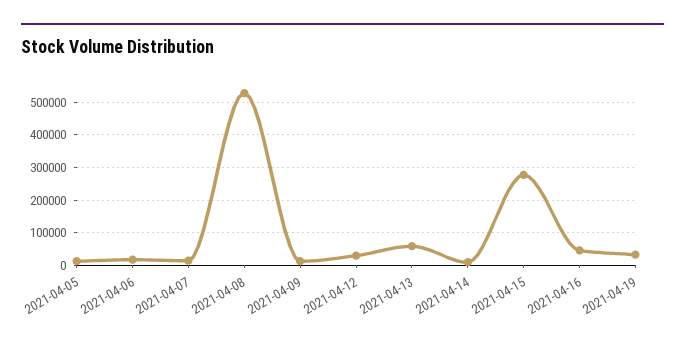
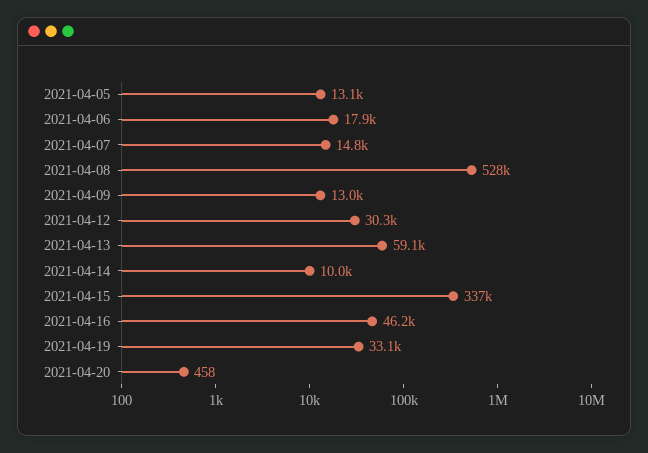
2021-04-15: 280000 -> 337000
2021-04-20: none -> 458

